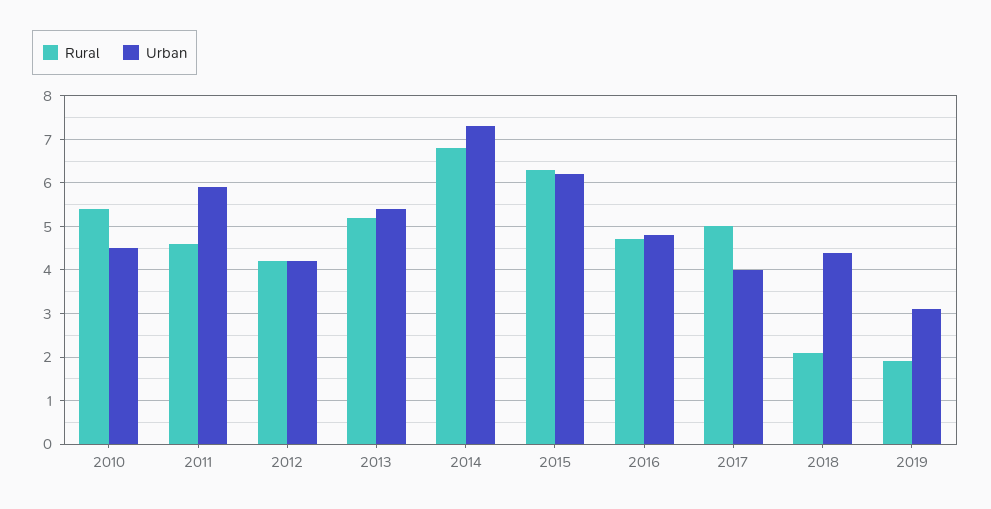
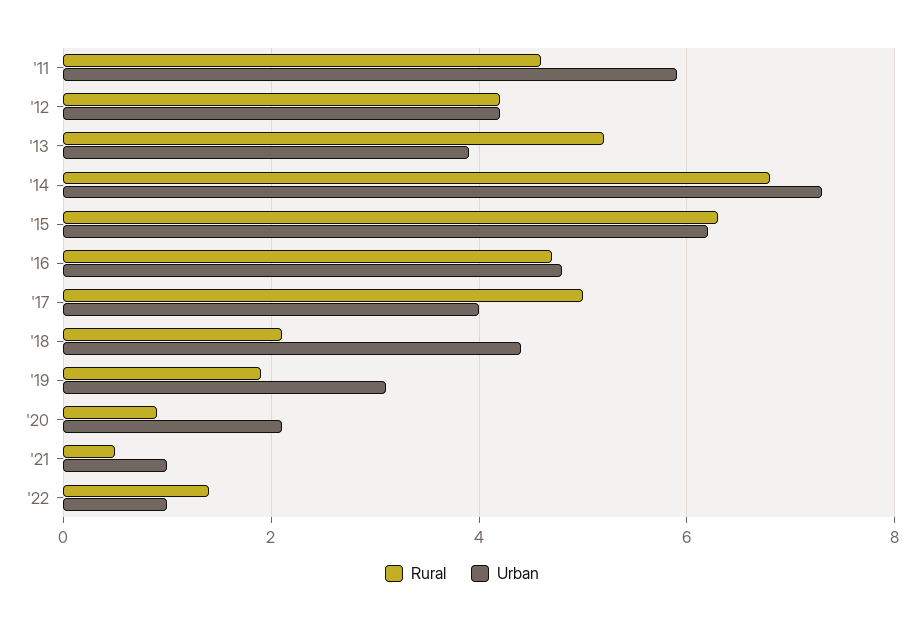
Rural, 2010: 5.5 -> none
Urban, 2010: 4.5 -> none
Urban, 2013: 5.5 -> 4
Rural, '20: none -> 1
Urban, '20: none -> 2
Rural, '21: none -> 0.5
Urban, '21: none -> 1
Rural, '22: none -> 1.5
Urban, '22: none -> 1

